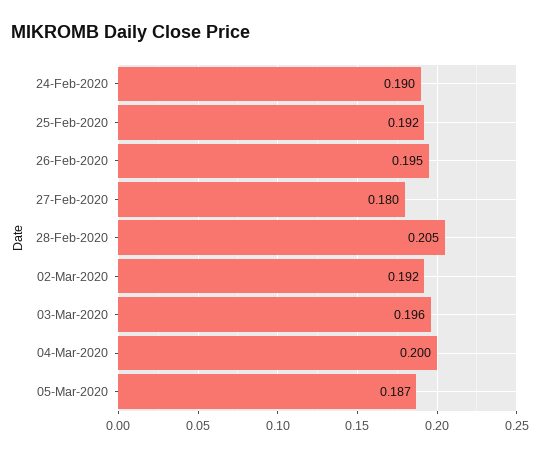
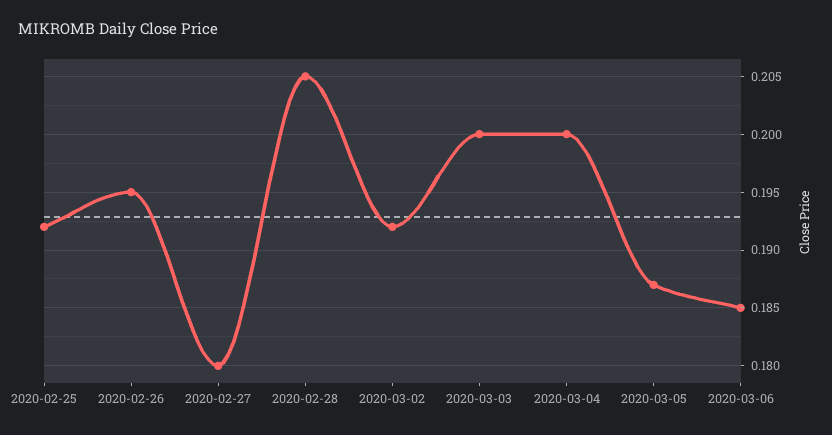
24-Feb-2020: 0.19 -> none
03-Mar-2020: 0.196 -> 0.2
2020-03-06: none -> 0.185

